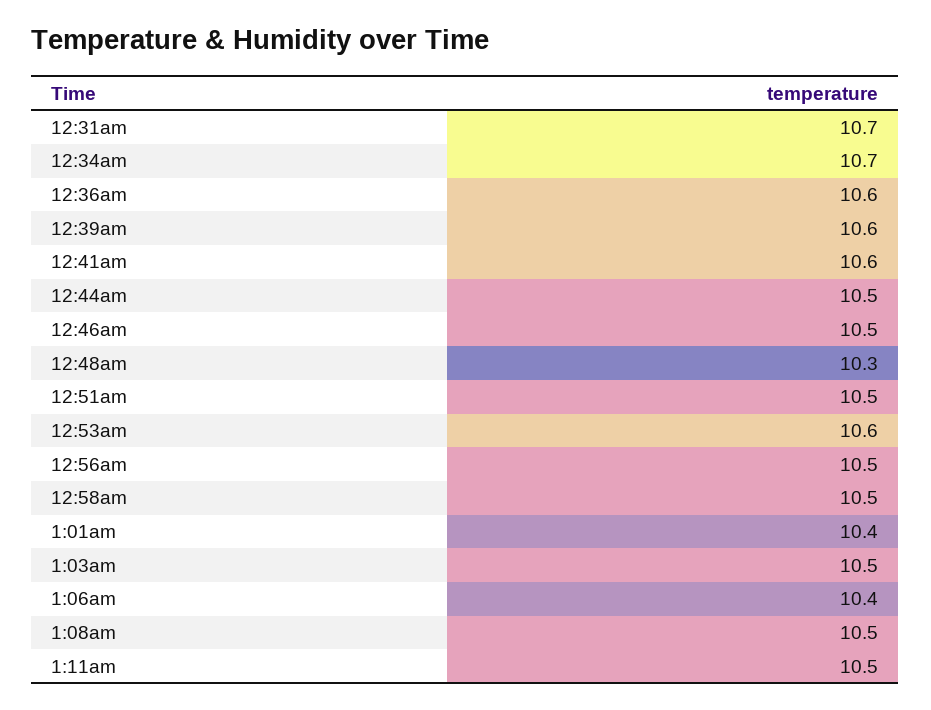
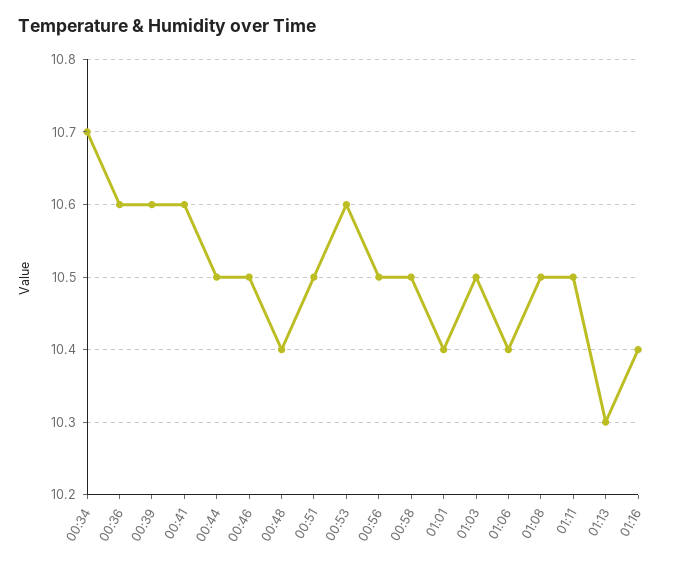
12:31am: 10.7 -> none
12:48am: 10.3 -> 10.4
01:13: none -> 10.3
01:16: none -> 10.4

